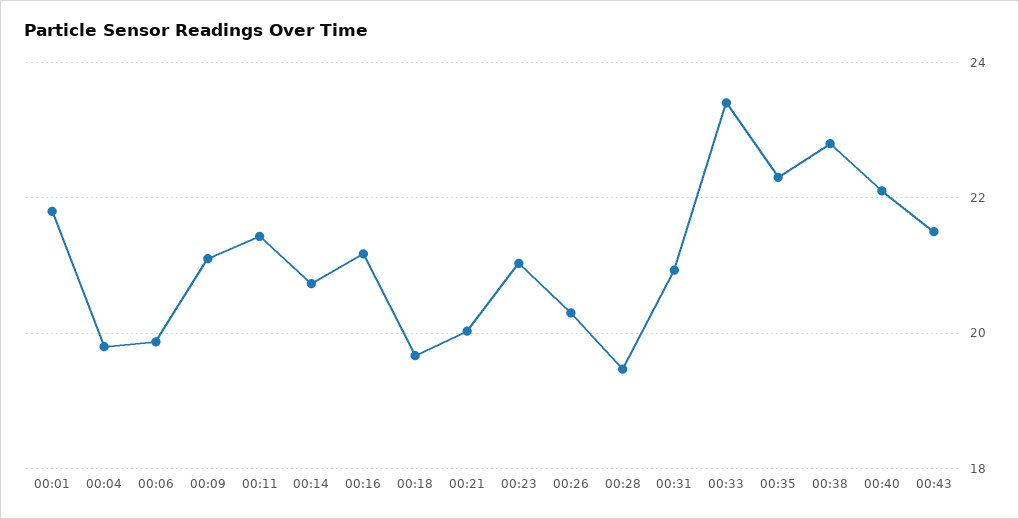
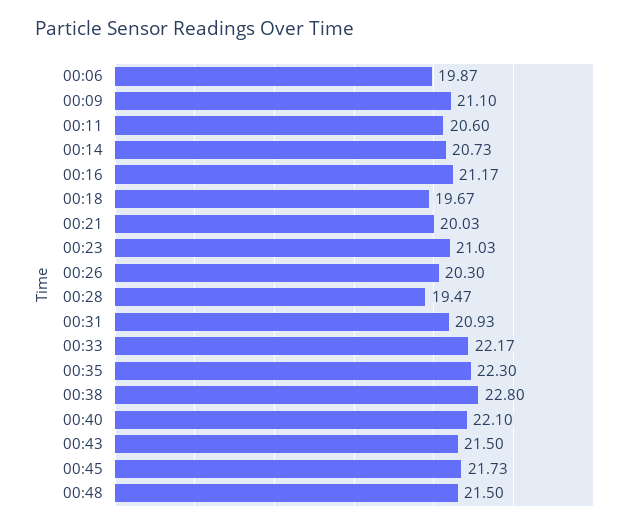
00:01: 21.8 -> none
00:04: 19.8 -> none
00:11: 21.4 -> 20.6
00:33: 23.4 -> 22.17
00:45: none -> 21.73
00:48: none -> 21.5

